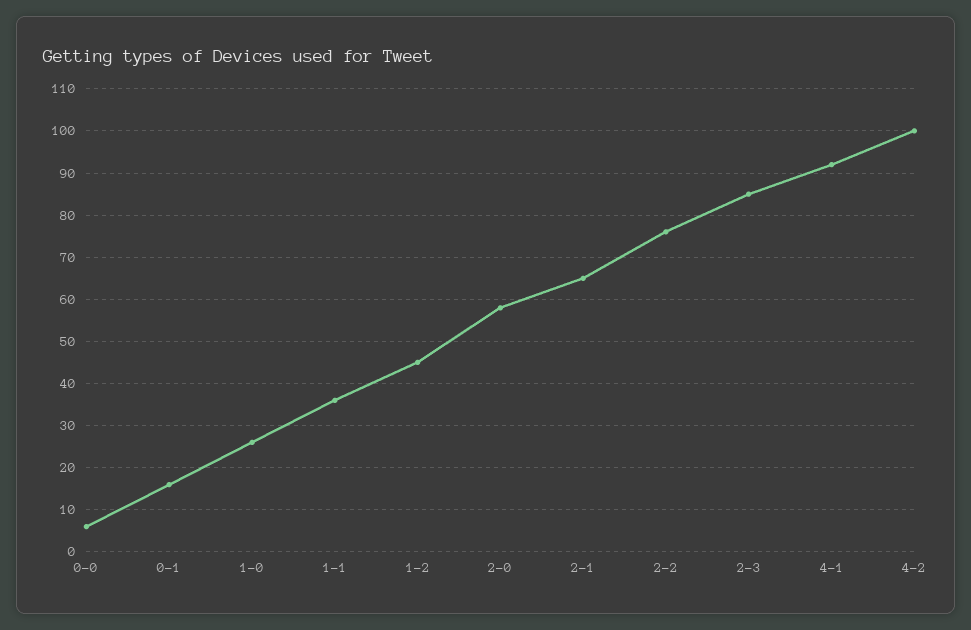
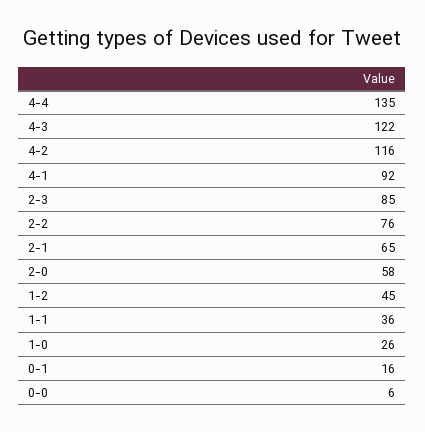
4-2: 100 -> 116
4-4: none -> 135
4-3: none -> 122

